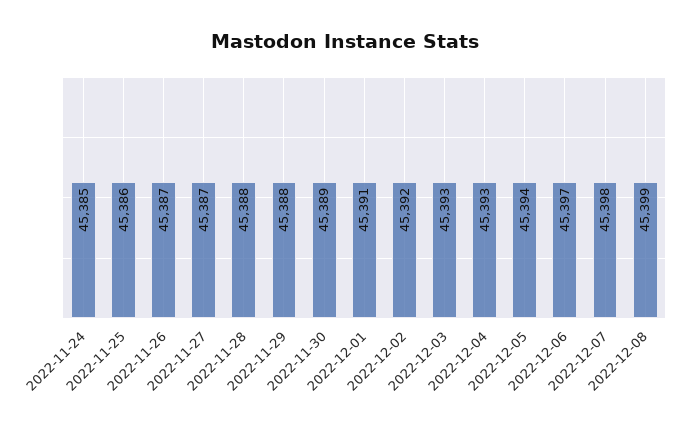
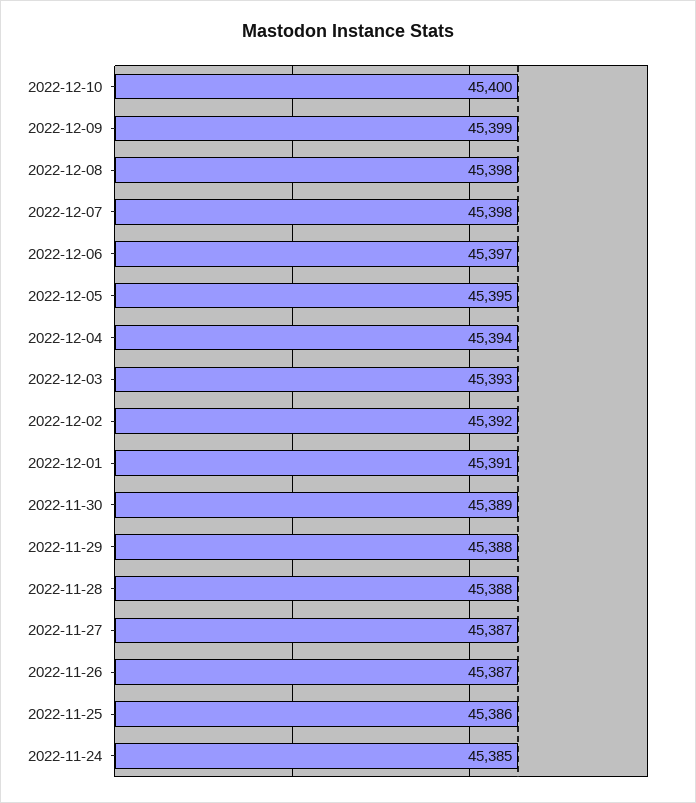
2022-12-04: 45393 -> 45394
2022-12-05: 45394 -> 45395
2022-12-08: 45399 -> 45398
2022-12-10: none -> 45400
2022-12-09: none -> 45399

